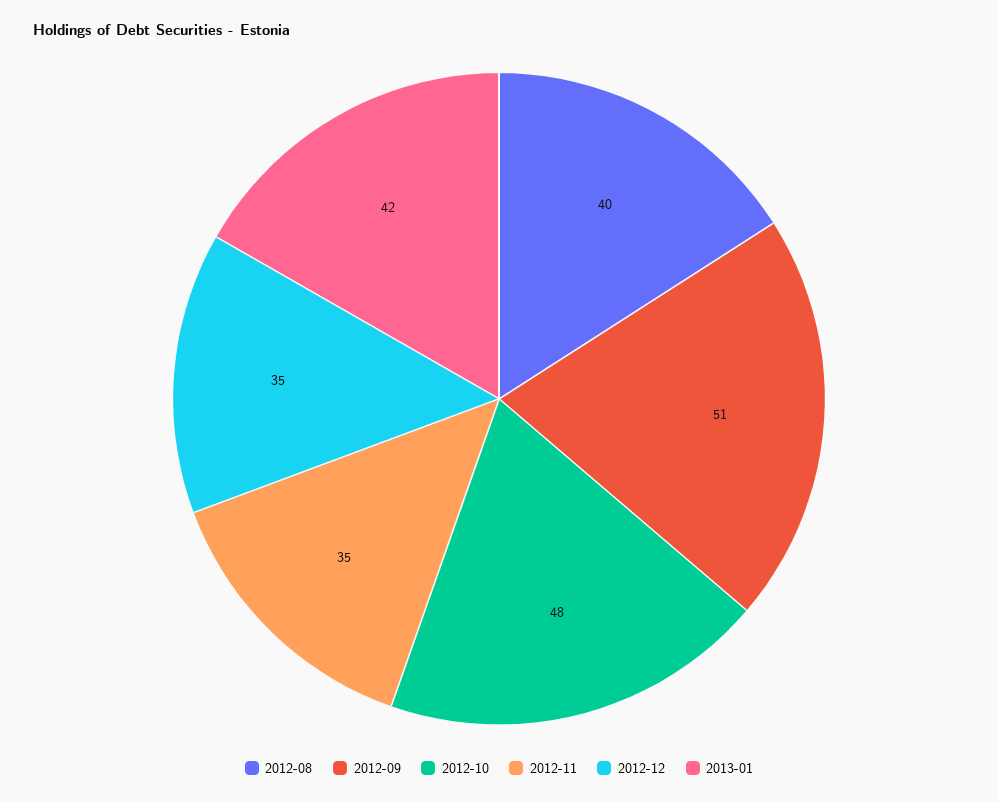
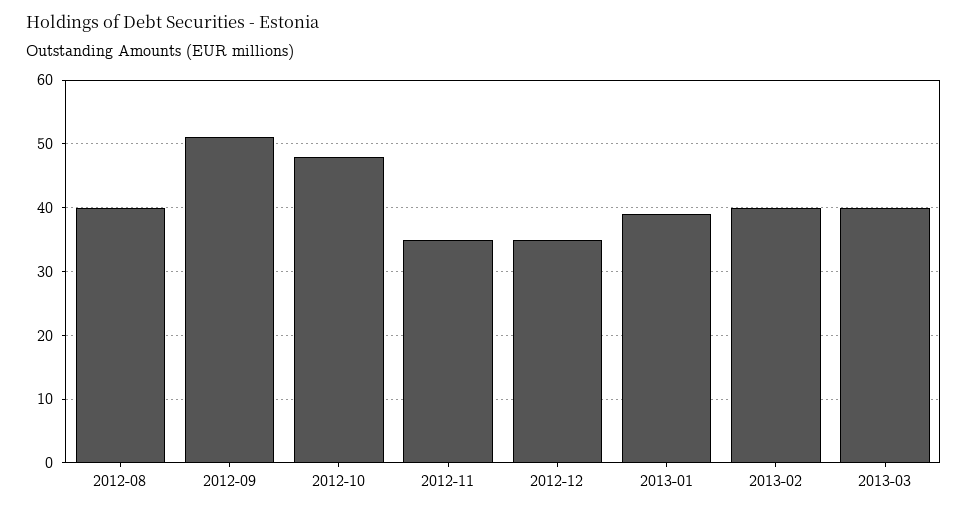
2013-01: 42 -> 39
2013-02: none -> 40
2013-03: none -> 40

